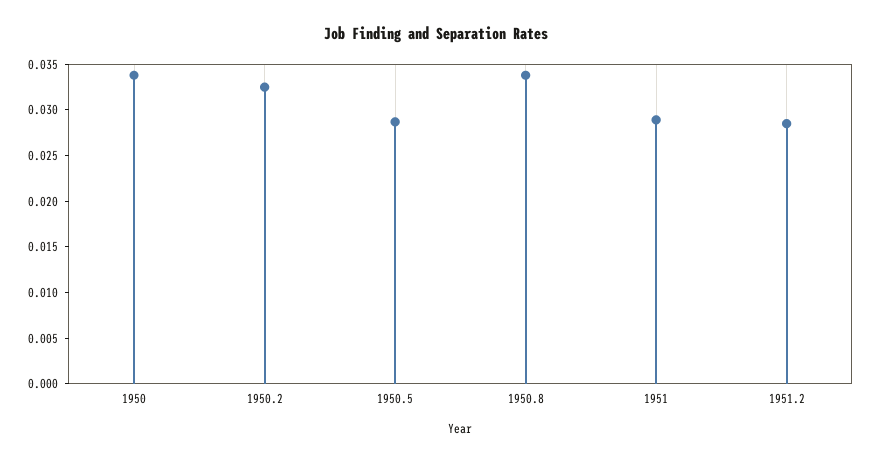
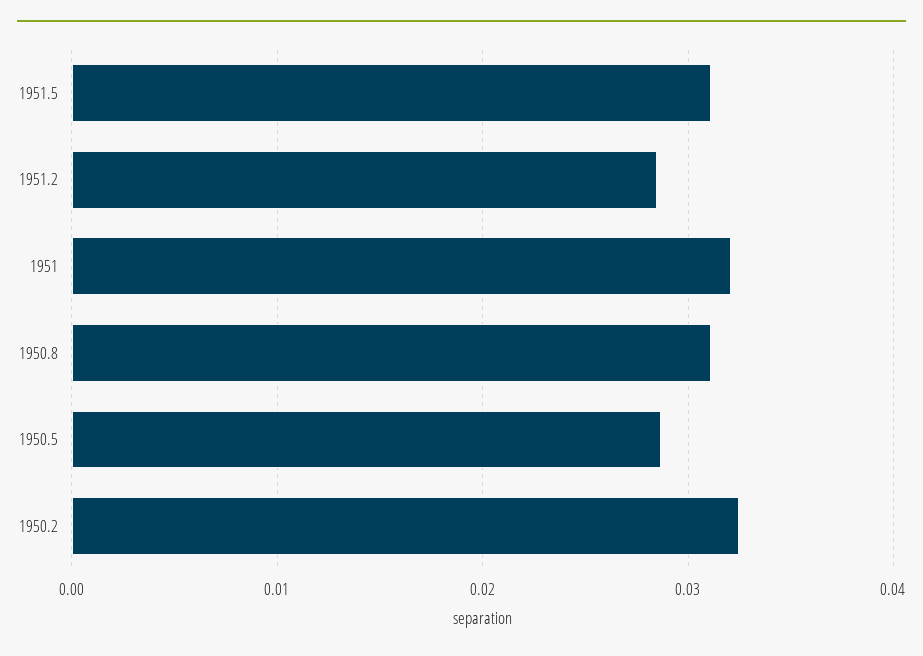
1950: 0.034 -> none
1950.8: 0.034 -> 0.031
1951: 0.029 -> 0.032
1951.5: none -> 0.031

